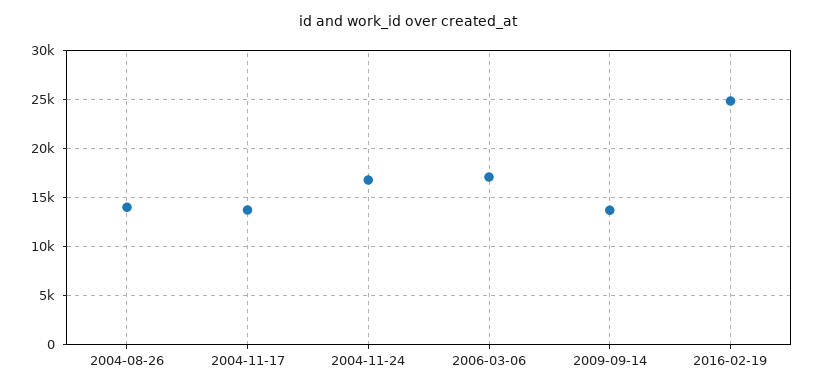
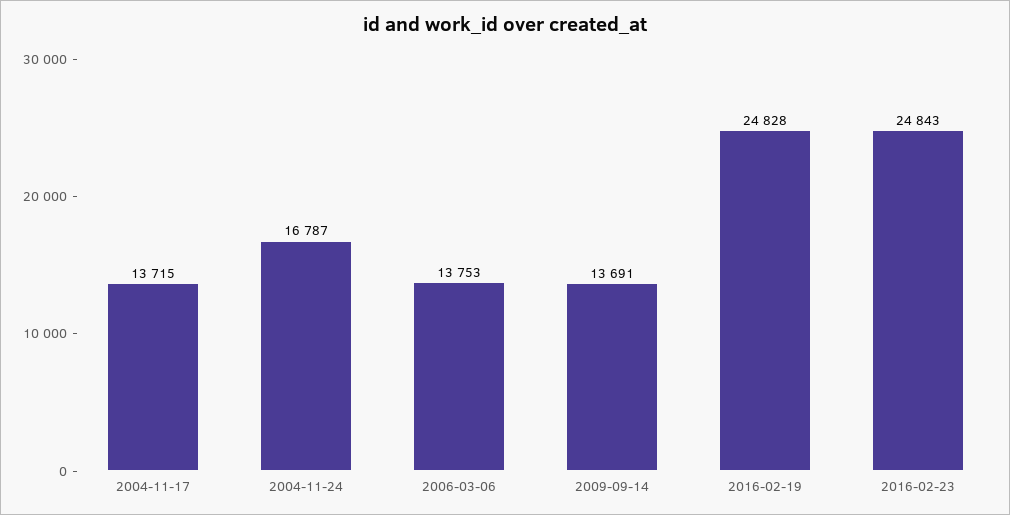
2004-08-26: 14000 -> none
2006-03-06: 17000 -> 13753
2016-02-23: none -> 24843

